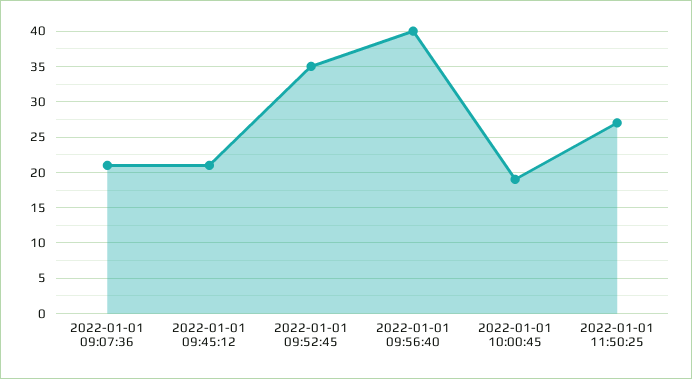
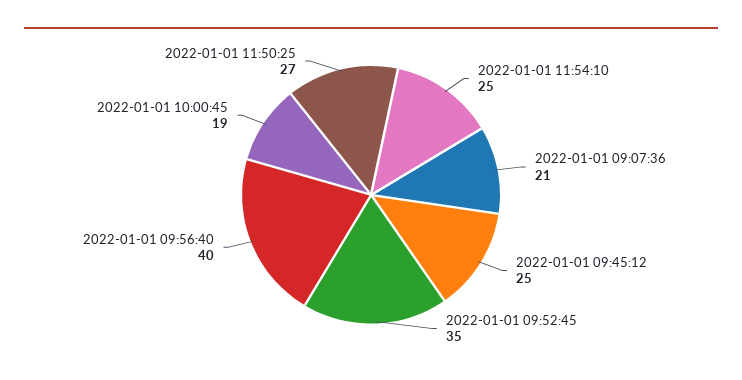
2022-01-01 09:45:12: 21 -> 25
2022-01-01 11:54:10: none -> 25

